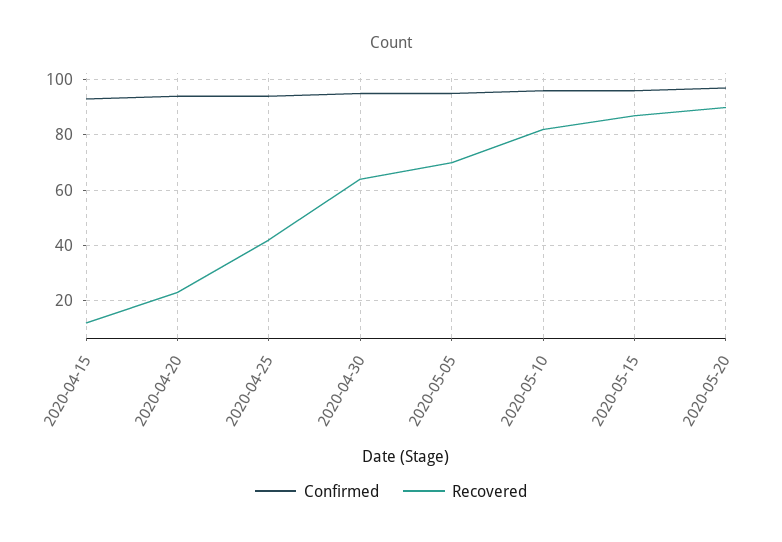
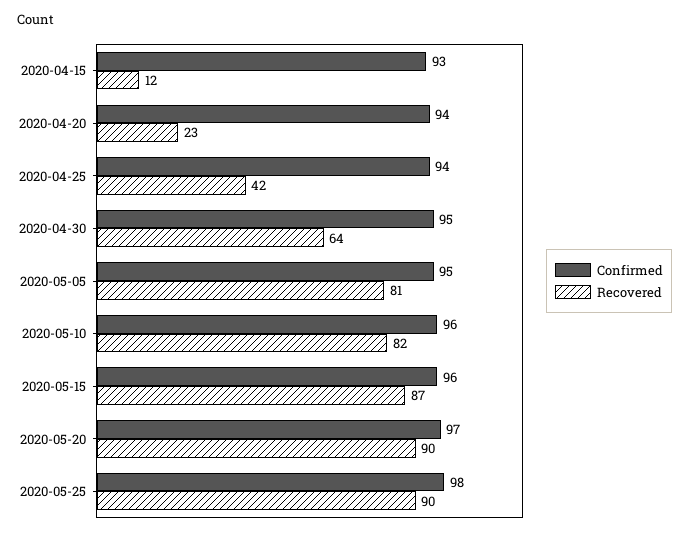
Recovered, 2020-05-05: 70 -> 81
Confirmed, 2020-05-25: none -> 98
Recovered, 2020-05-25: none -> 90

